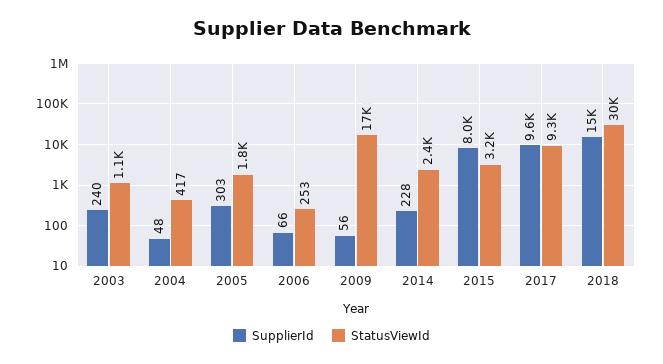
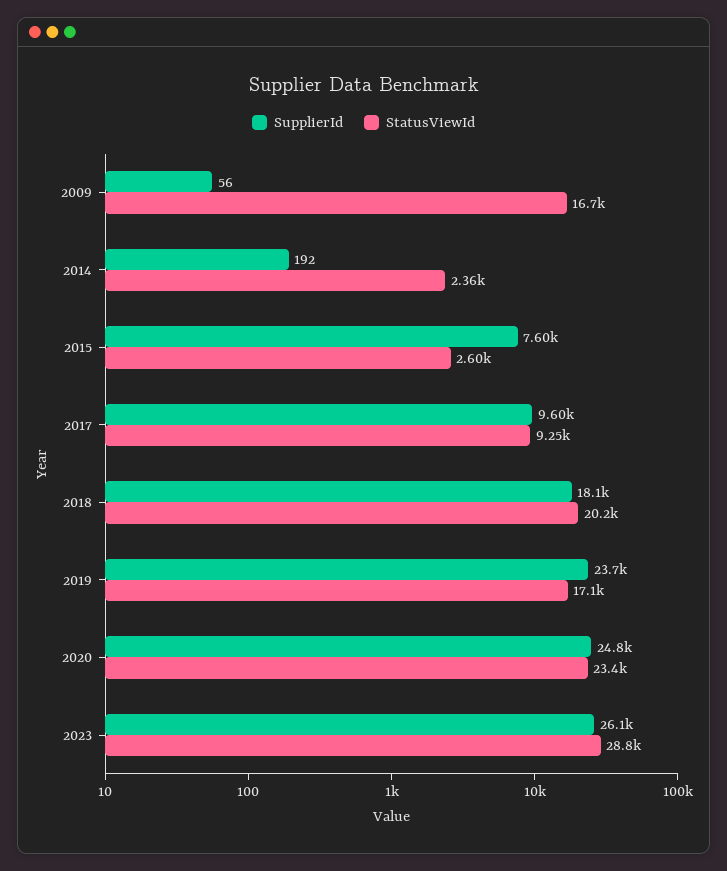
SupplierId, 2003: 240 -> none
StatusViewId, 2003: 1100 -> none
SupplierId, 2004: 48 -> none
StatusViewId, 2004: 417 -> none
SupplierId, 2005: 303 -> none
StatusViewId, 2005: 1800 -> none
SupplierId, 2006: 66 -> none
StatusViewId, 2006: 253 -> none
SupplierId, 2014: 228 -> 192
SupplierId, 2015: 8000 -> 7600
StatusViewId, 2015: 3200 -> 2600
SupplierId, 2018: 15000 -> 18100
StatusViewId, 2018: 30000 -> 20200
SupplierId, 2019: none -> 23700
StatusViewId, 2019: none -> 17100
SupplierId, 2020: none -> 24800
StatusViewId, 2020: none -> 23400
SupplierId, 2023: none -> 26100
StatusViewId, 2023: none -> 28800

